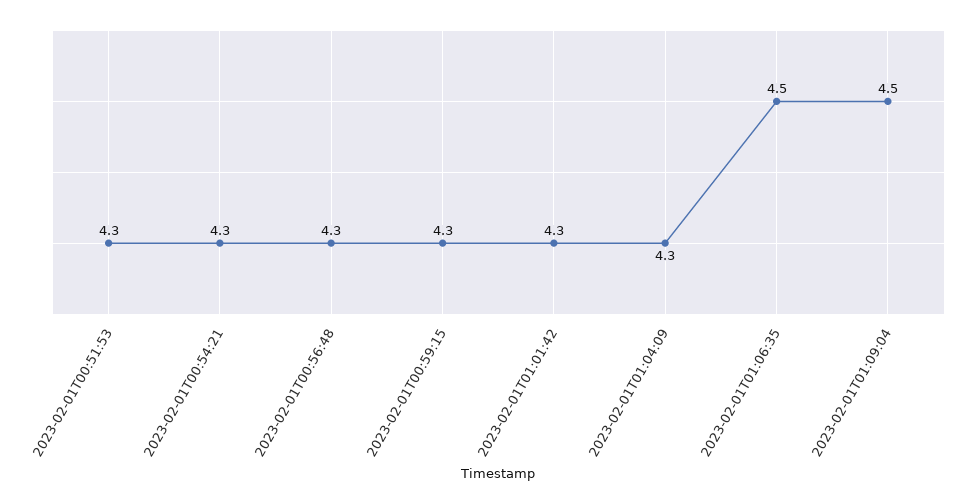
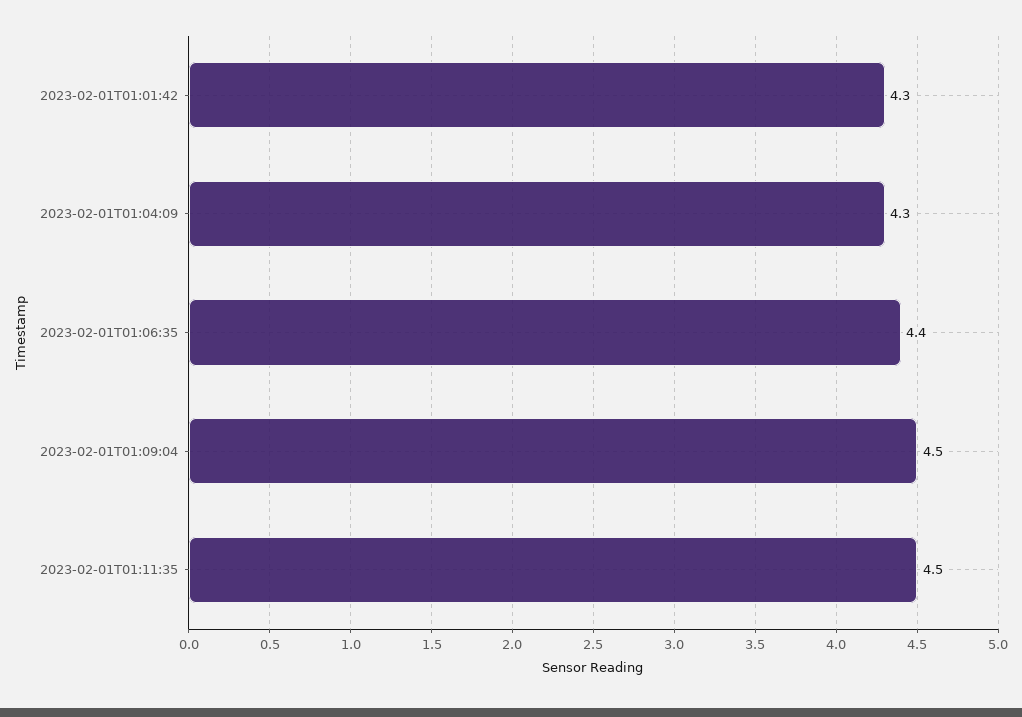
2023-02-01T00:51:53: 4.3 -> none
2023-02-01T00:54:21: 4.3 -> none
2023-02-01T00:56:48: 4.3 -> none
2023-02-01T00:59:15: 4.3 -> none
2023-02-01T01:06:35: 4.5 -> 4.4
2023-02-01T01:11:35: none -> 4.5

